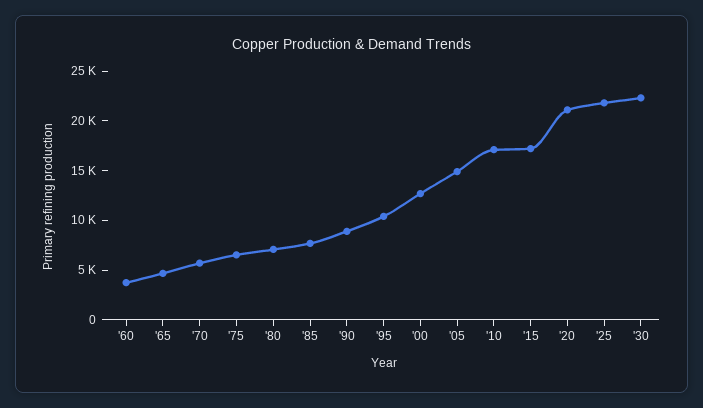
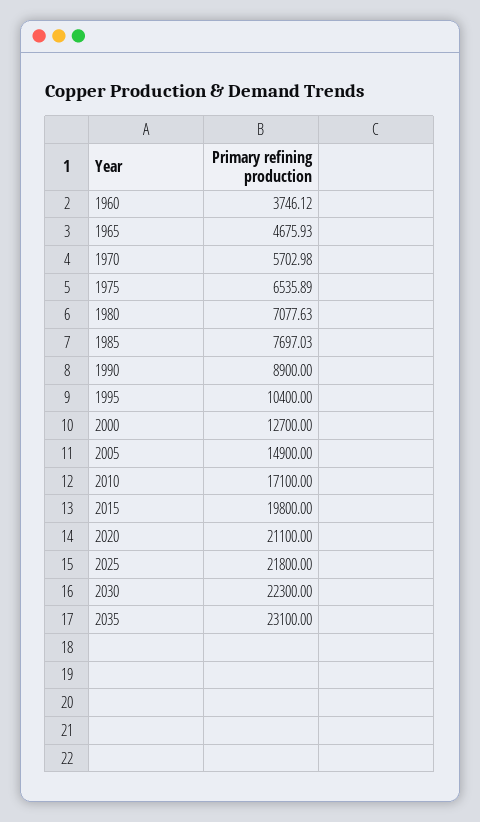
'15: 17000 -> 19800
2035: none -> 23100

